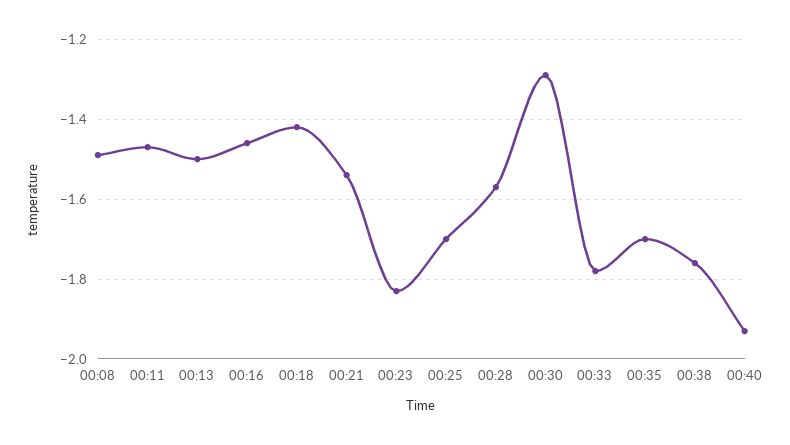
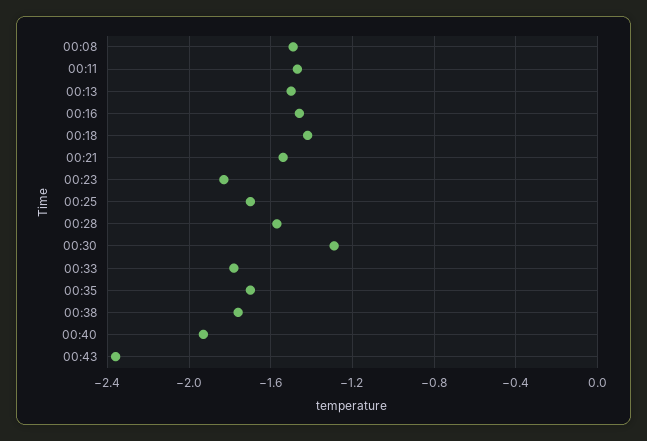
00:43: none -> -2.35

